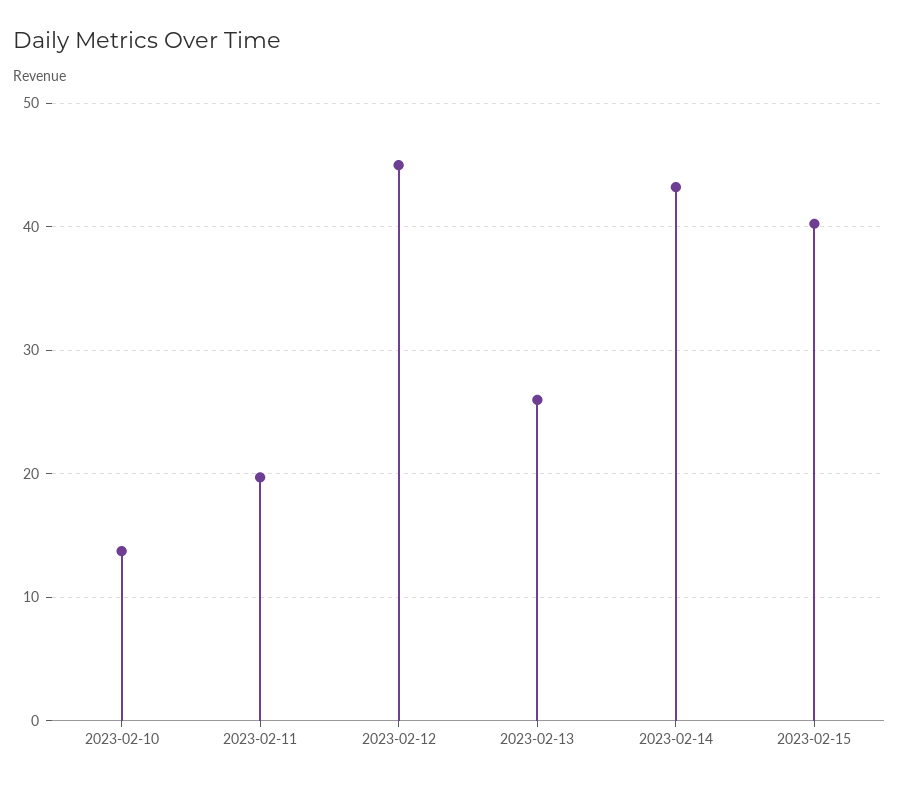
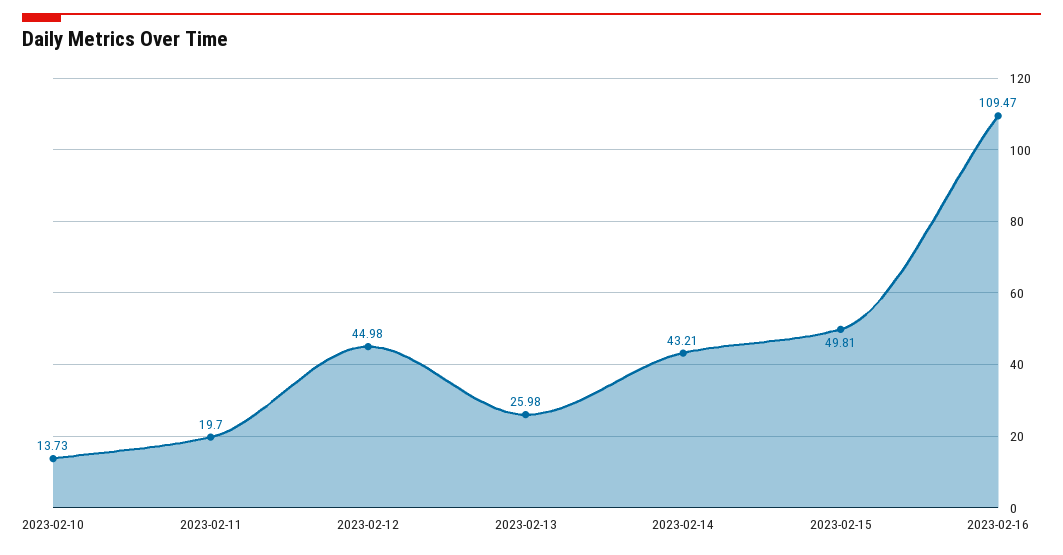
2023-02-15: 40 -> 49.81
2023-02-16: none -> 109.47

